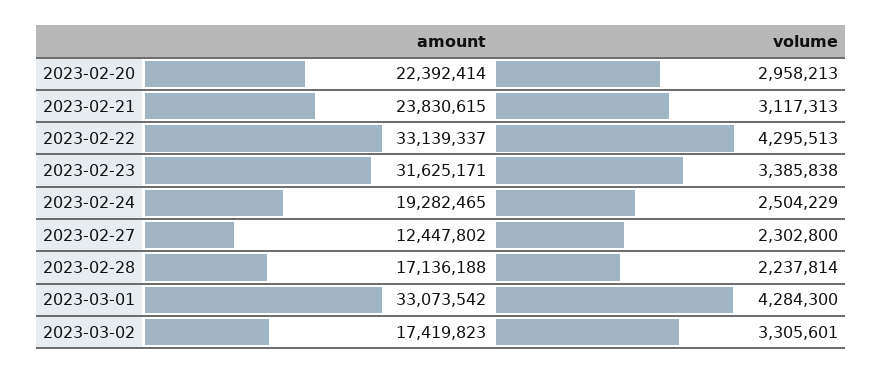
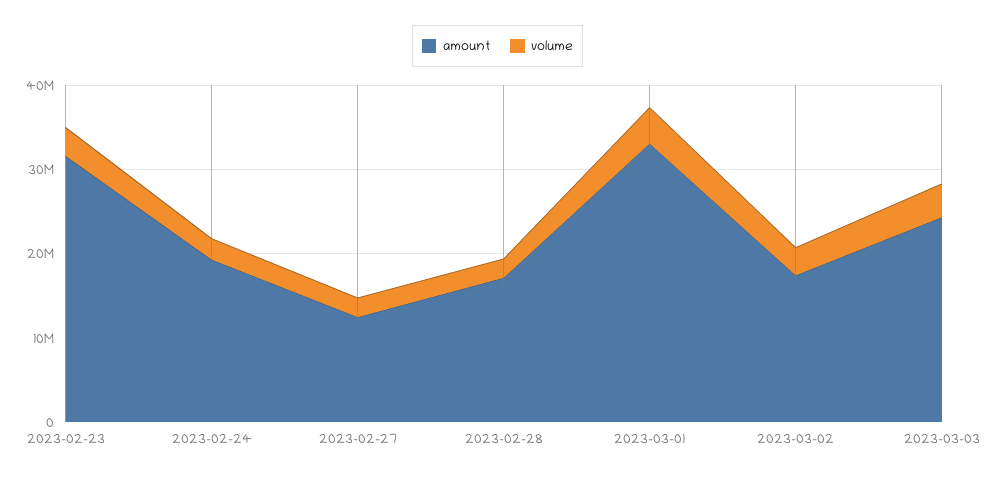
amount, 2023-02-20: 22392414 -> none
volume, 2023-02-20: 2958213 -> none
amount, 2023-02-21: 23830615 -> none
volume, 2023-02-21: 3117313 -> none
amount, 2023-02-22: 33139337 -> none
volume, 2023-02-22: 4295513 -> none
amount, 2023-03-03: none -> 24000000
volume, 2023-03-03: none -> 4000000

